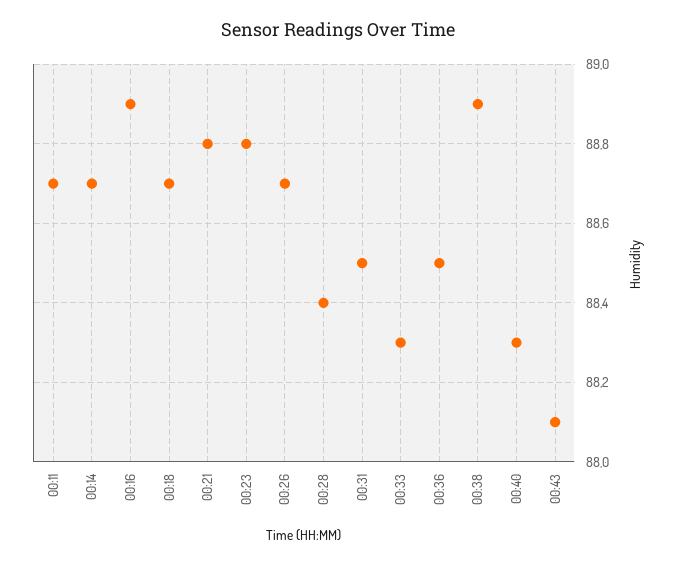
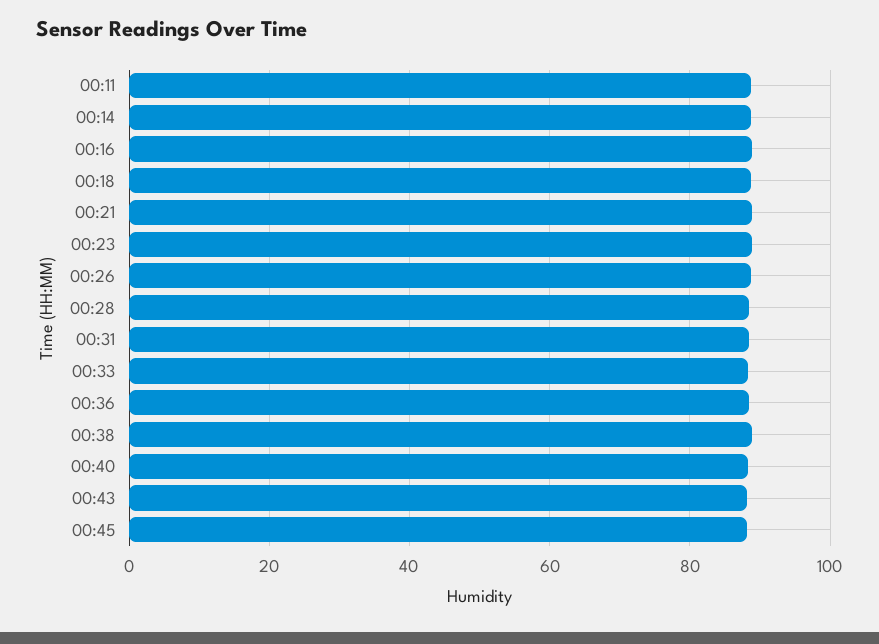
00:45: none -> 88

